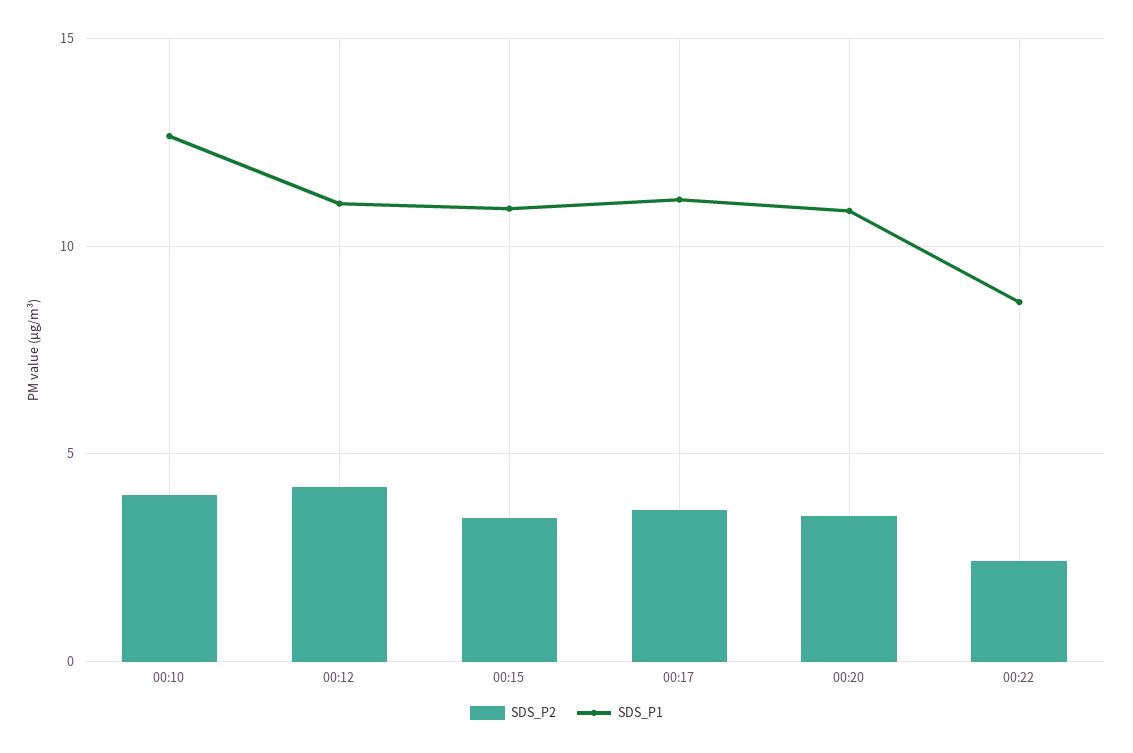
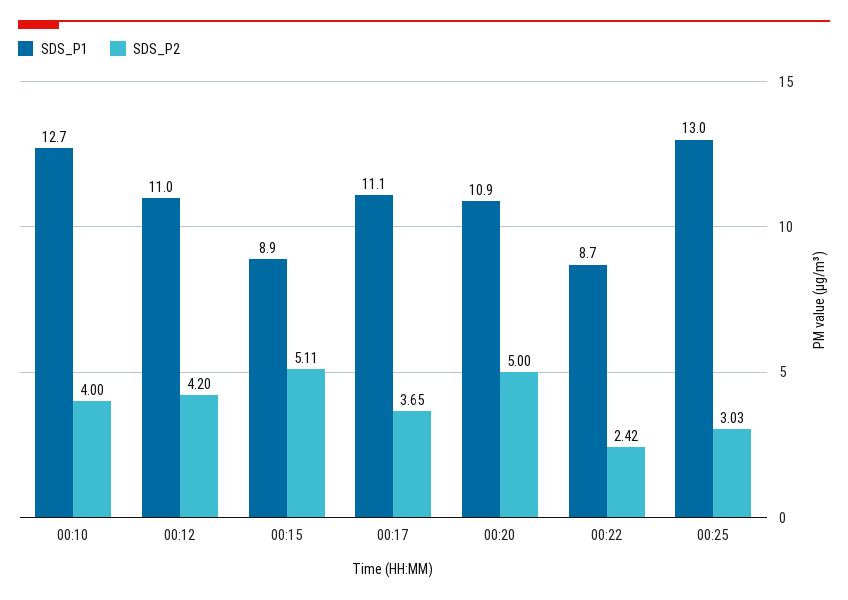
SDS_P2, 00:15: 3.5 -> 5.11
SDS_P1, 00:15: 11 -> 8.9
SDS_P2, 00:20: 3.5 -> 5
SDS_P1, 00:25: none -> 13
SDS_P2, 00:25: none -> 3.03

